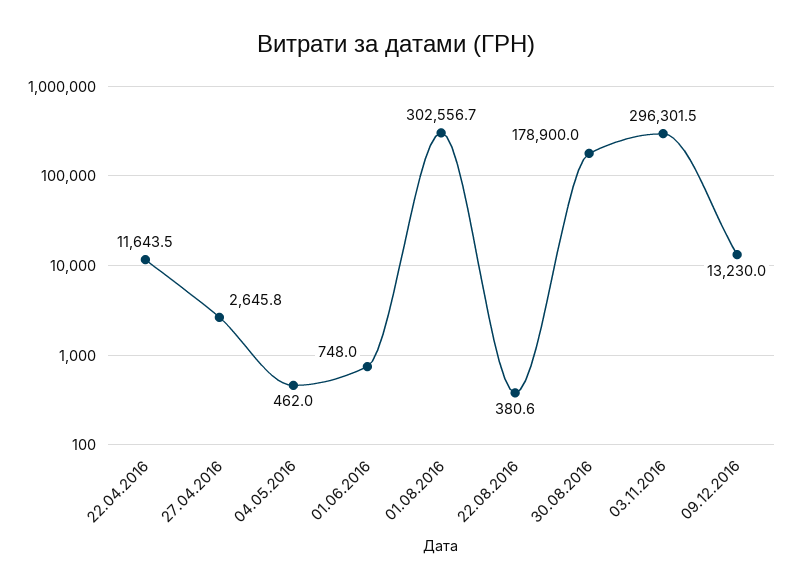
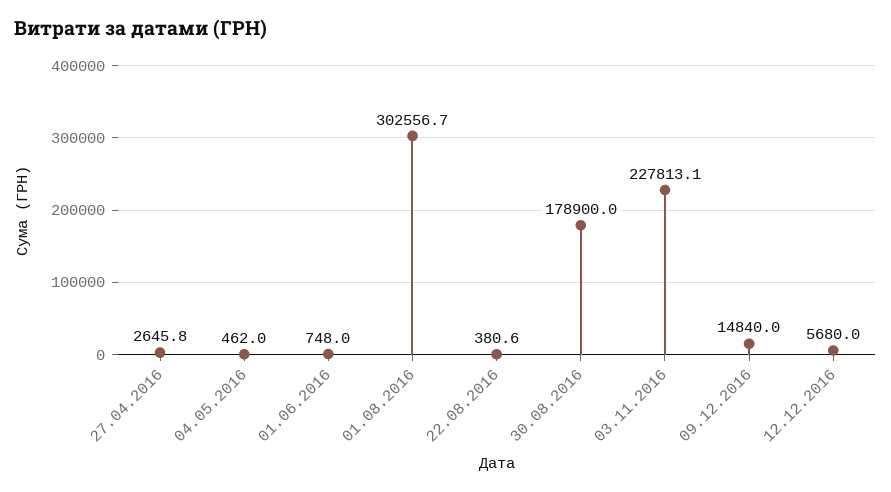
22.04.2016: 11643.5 -> none
03.11.2016: 296301.5 -> 227813.1
09.12.2016: 13230 -> 14840
12.12.2016: none -> 5680

